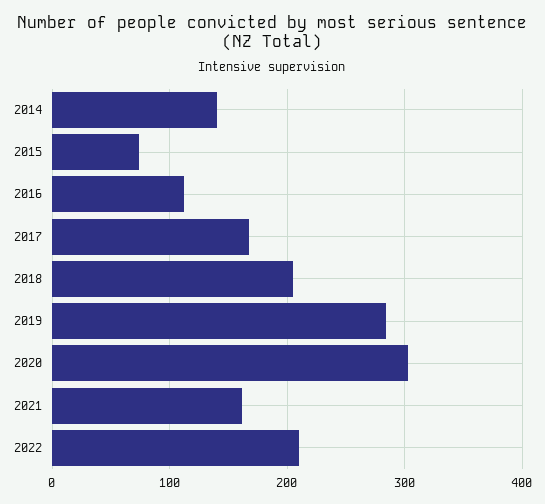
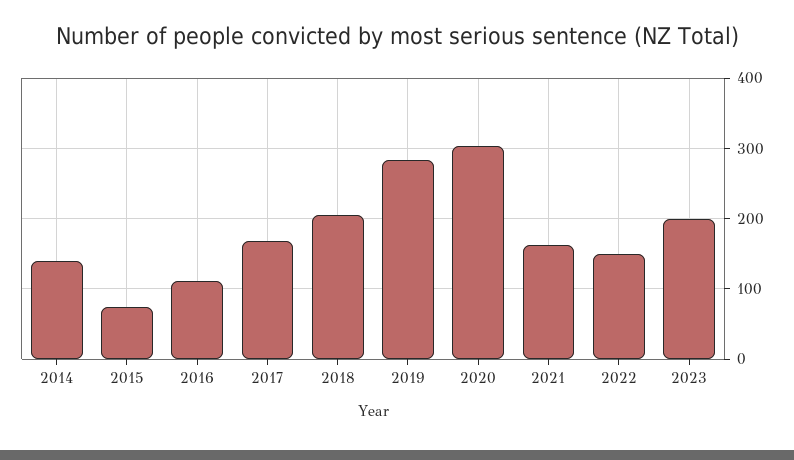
2022: 210 -> 150
2023: none -> 200

